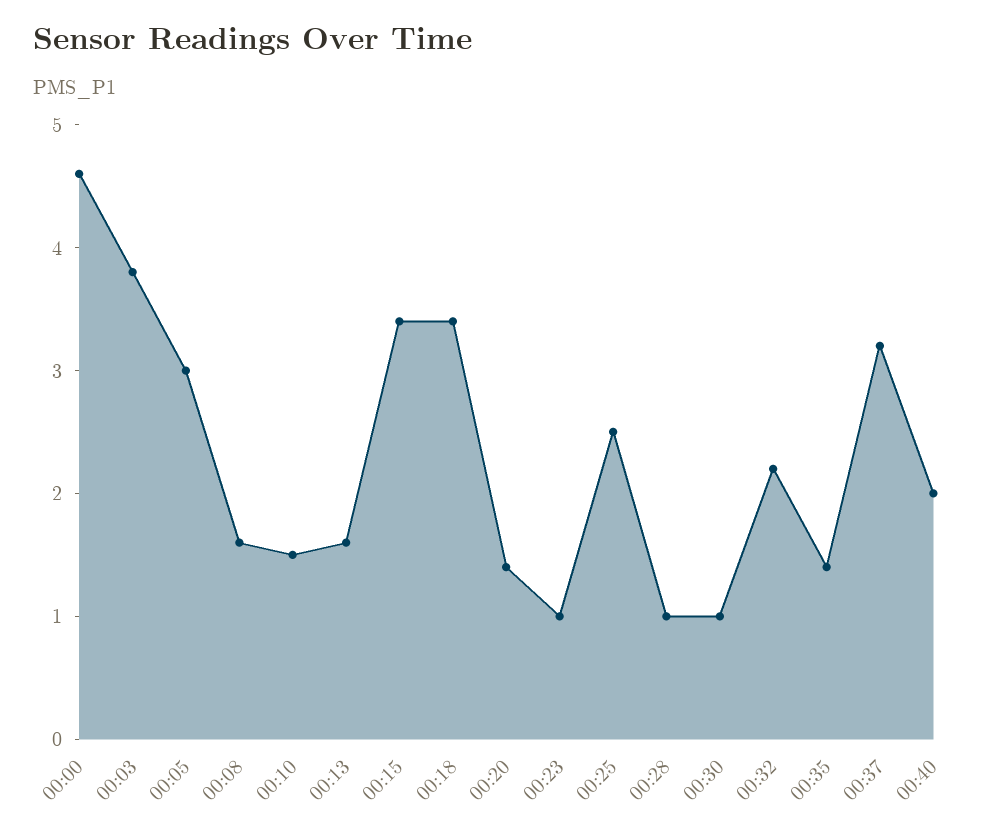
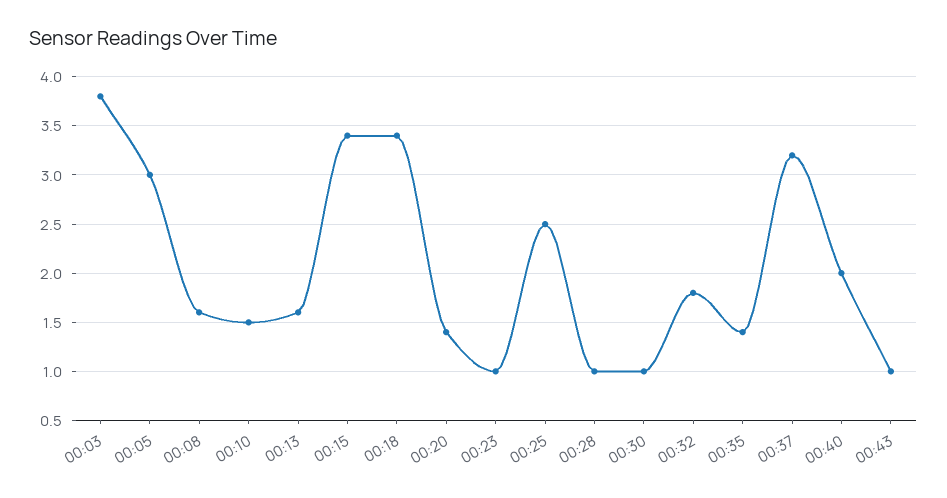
00:00: 4.6 -> none
00:32: 2.2 -> 1.8
00:43: none -> 1

